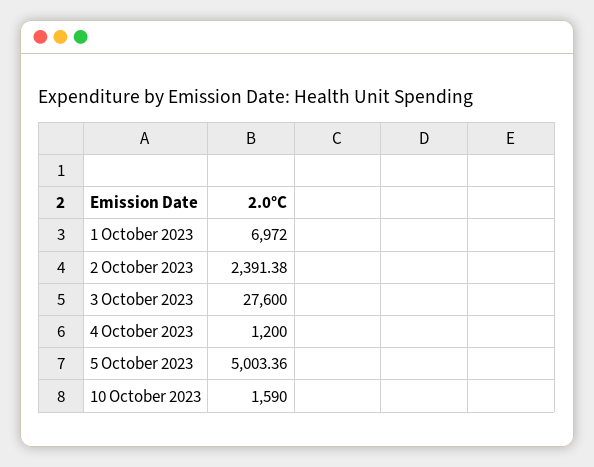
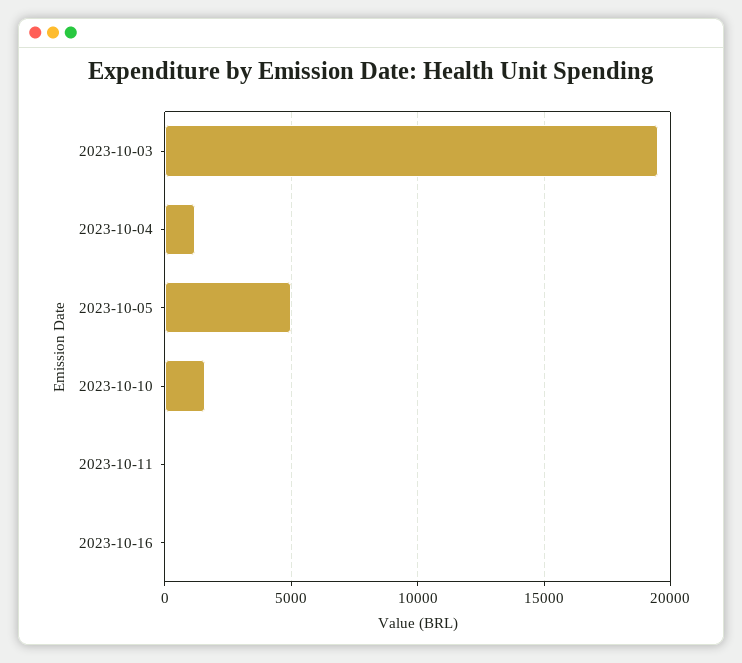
1 October 2023: 6972 -> none
2 October 2023: 2391.38 -> none
3 October 2023: 27600 -> 19500
2023-10-11: none -> 0
2023-10-16: none -> 0

